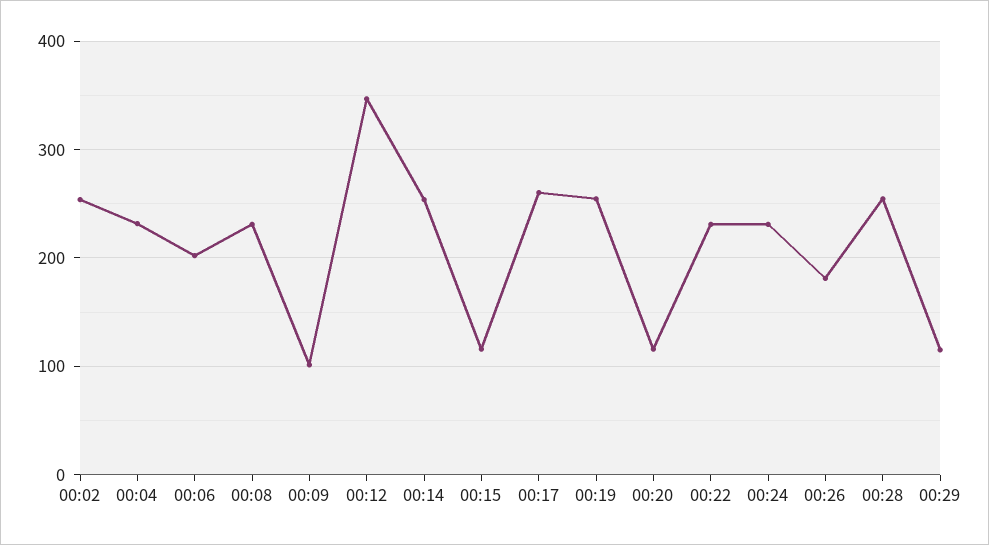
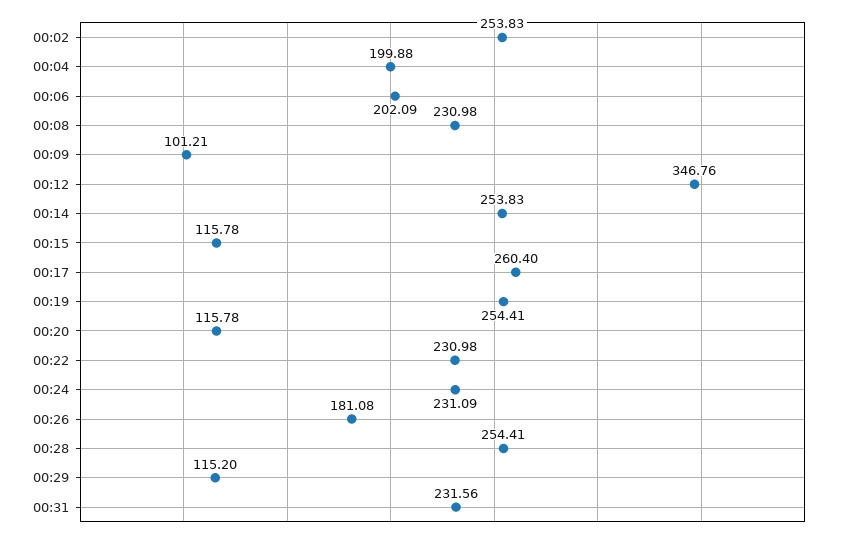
00:04: 230 -> 199.88
00:31: none -> 231.56

